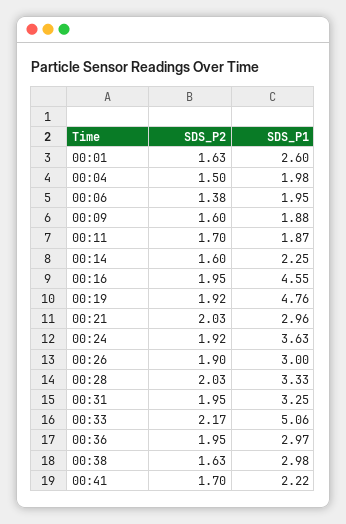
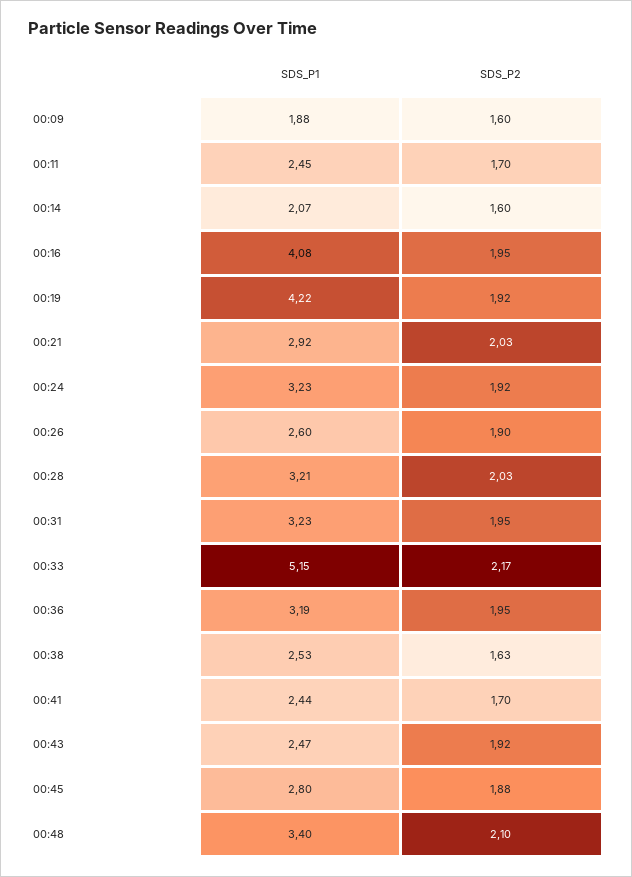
SDS_P2, 00:01: 1.63 -> none
SDS_P1, 00:01: 2.6 -> none
SDS_P2, 00:04: 1.5 -> none
SDS_P1, 00:04: 1.98 -> none
SDS_P2, 00:06: 1.38 -> none
SDS_P1, 00:06: 1.95 -> none
SDS_P1, 00:11: 1.87 -> 2.45
SDS_P1, 00:14: 2.25 -> 2.07
SDS_P1, 00:16: 4.55 -> 4.08
SDS_P1, 00:19: 4.76 -> 4.22
SDS_P1, 00:21: 2.96 -> 2.92
SDS_P1, 00:24: 3.63 -> 3.23
SDS_P1, 00:26: 3 -> 2.6
SDS_P1, 00:28: 3.33 -> 3.21
SDS_P1, 00:31: 3.25 -> 3.23
SDS_P1, 00:33: 5.06 -> 5.15
SDS_P1, 00:36: 2.97 -> 3.19
SDS_P1, 00:38: 2.98 -> 2.53
SDS_P1, 00:41: 2.22 -> 2.44
SDS_P1, 00:43: none -> 2.47
SDS_P2, 00:43: none -> 1.92
SDS_P1, 00:45: none -> 2.8
SDS_P2, 00:45: none -> 1.88
SDS_P1, 00:48: none -> 3.4
SDS_P2, 00:48: none -> 2.1

